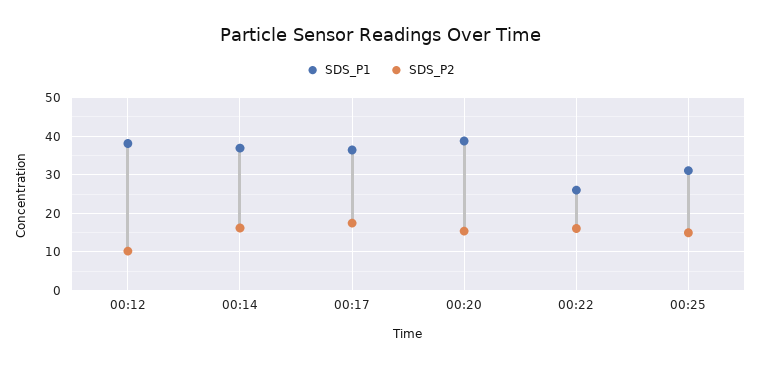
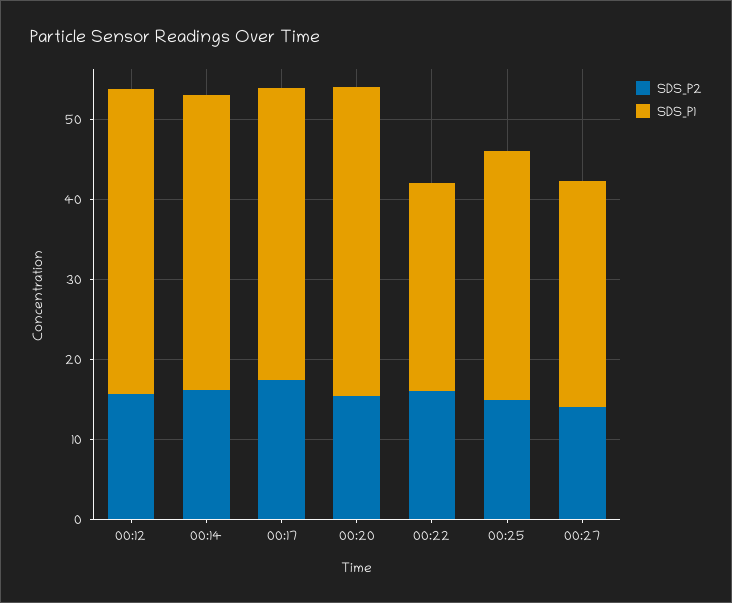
SDS_P2, 00:12: 10 -> 16
SDS_P2, 00:27: none -> 14
SDS_P1, 00:27: none -> 28

